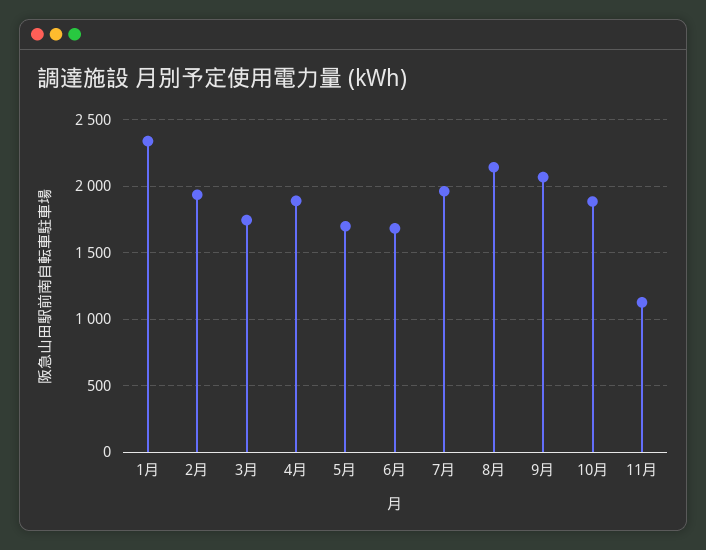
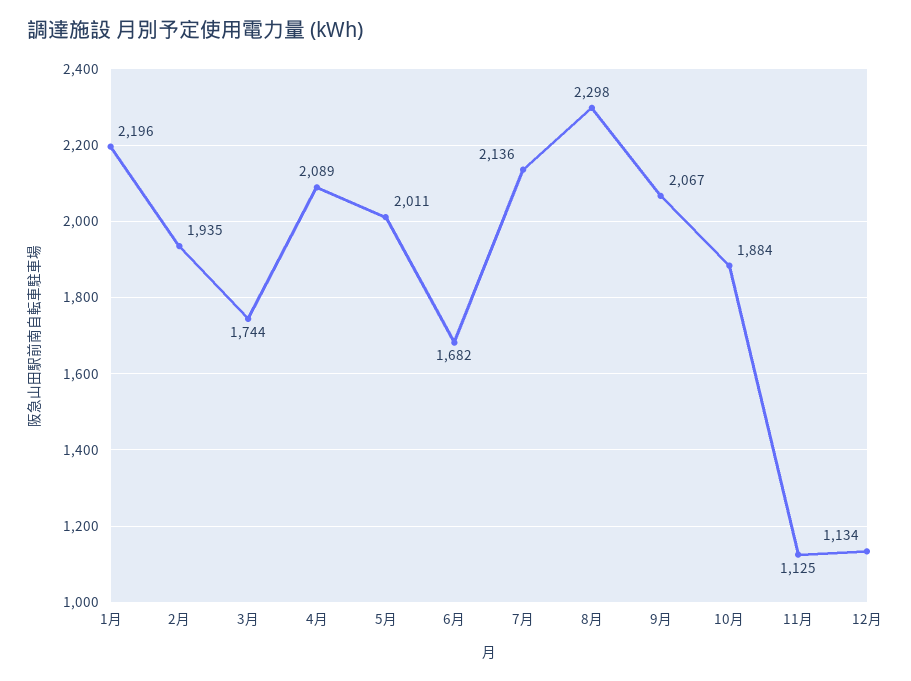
1月: 2350 -> 2196
4月: 1900 -> 2089
5月: 1700 -> 2011
7月: 1950 -> 2136
8月: 2150 -> 2298
12月: none -> 1134

